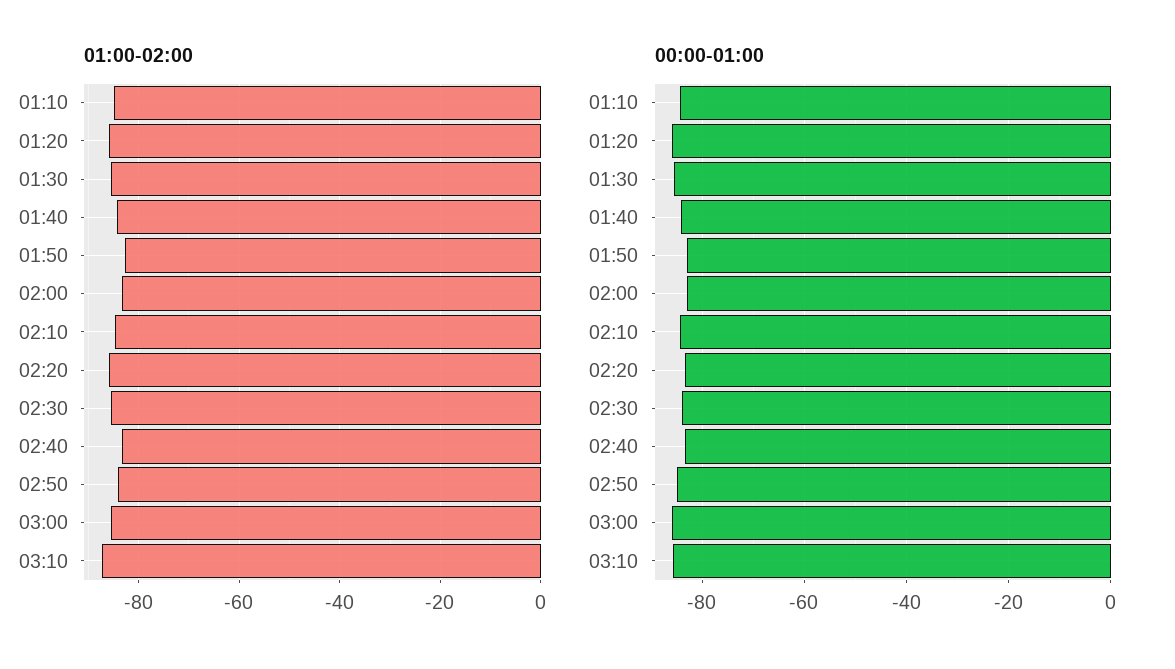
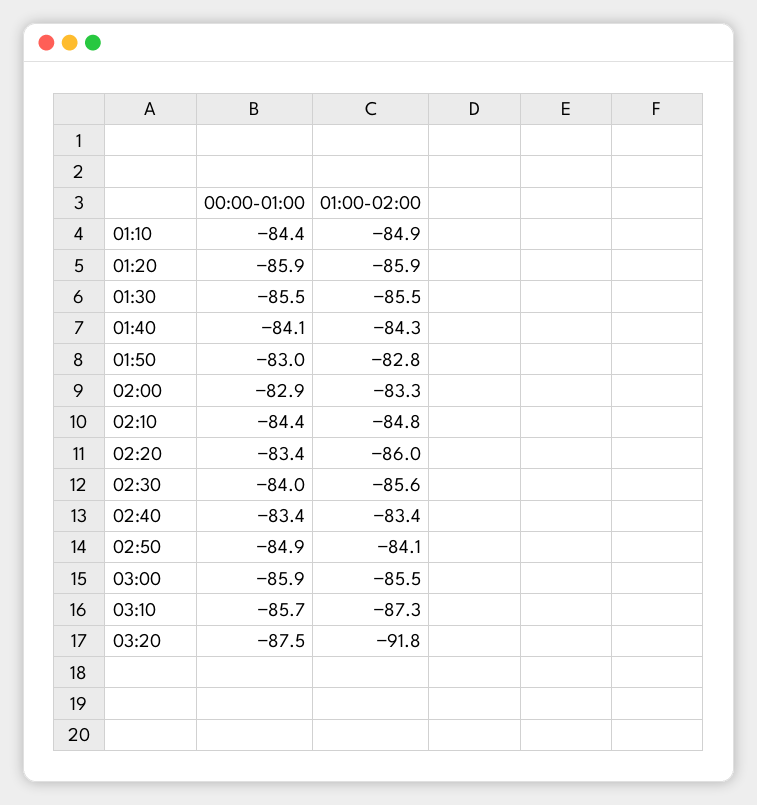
00:00-01:00, 03:20: none -> -87.5
01:00-02:00, 03:20: none -> -91.8

